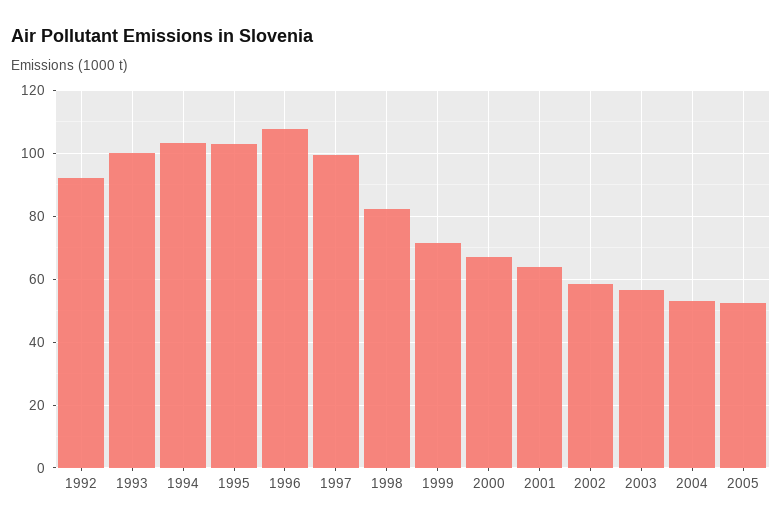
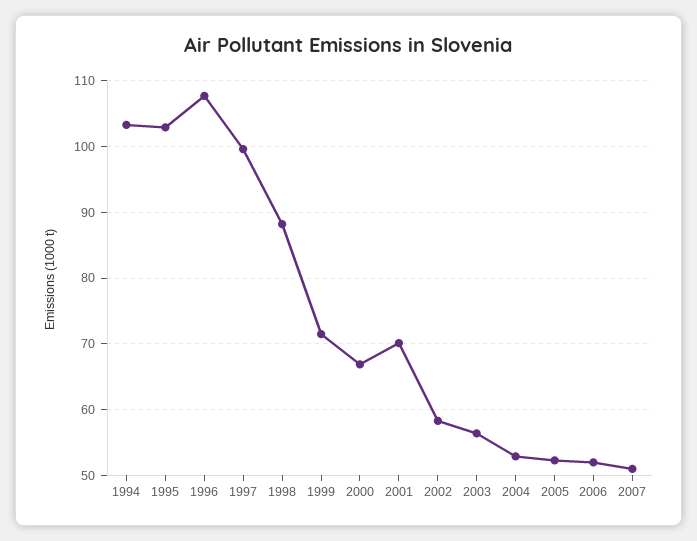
1992: 92 -> none
1993: 100 -> none
1998: 82 -> 88
2001: 64 -> 70
2006: none -> 52
2007: none -> 51

